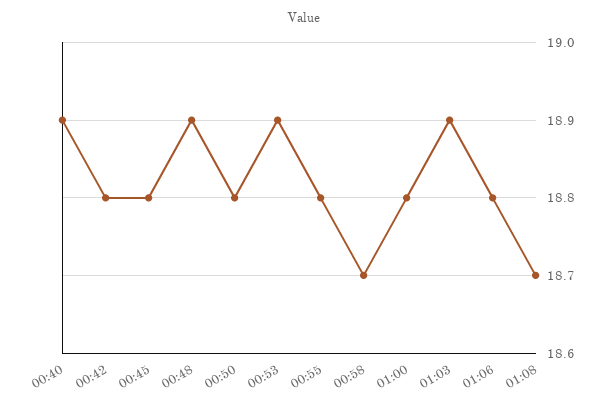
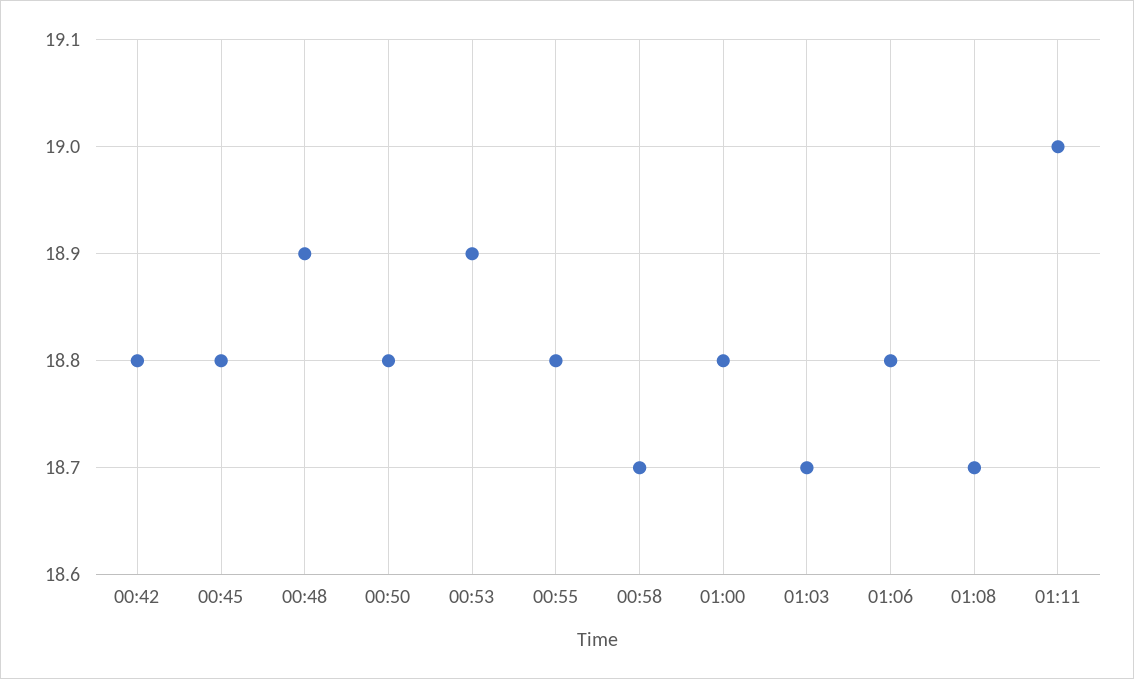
00:40: 18.9 -> none
01:03: 18.9 -> 18.7
01:11: none -> 19

